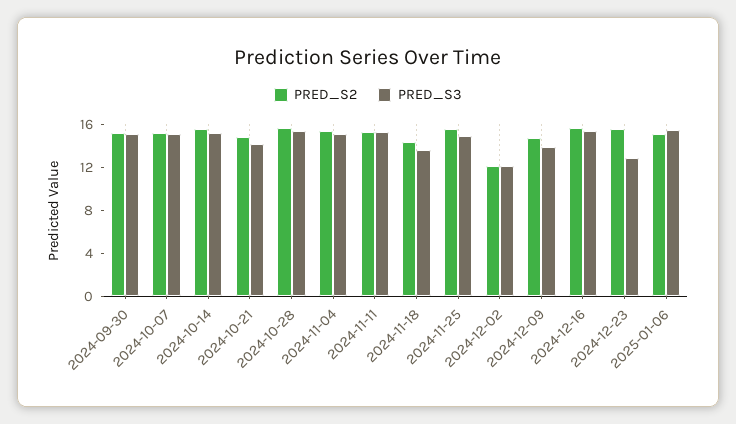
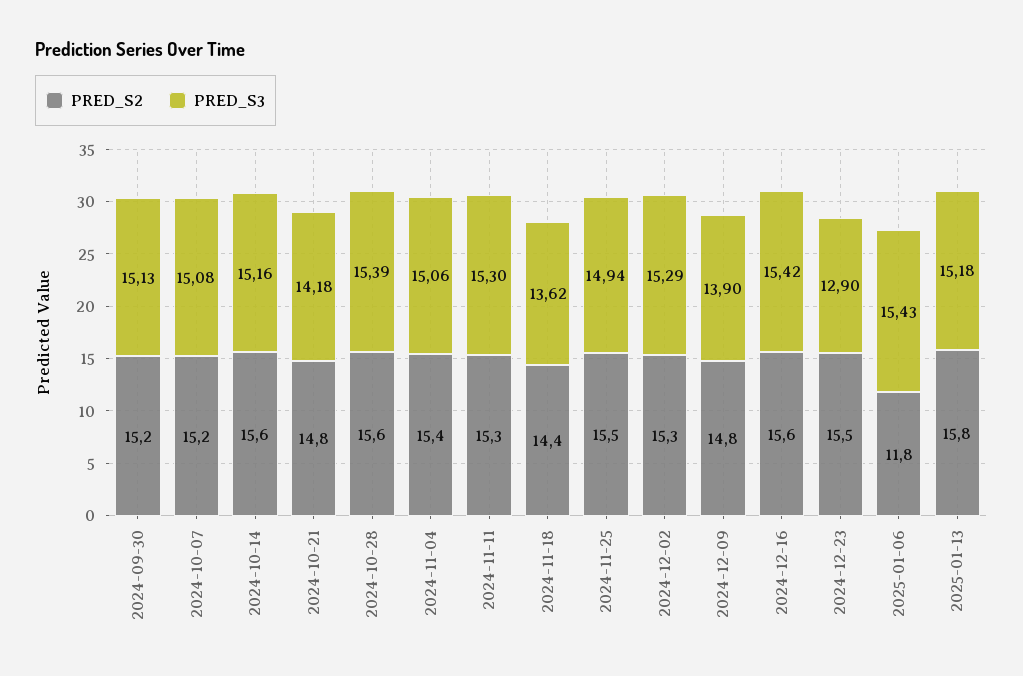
PRED_S2, 2024-12-02: 12 -> 15.3
PRED_S3, 2024-12-02: 12 -> 15.29
PRED_S2, 2025-01-06: 15 -> 11.8
PRED_S2, 2025-01-13: none -> 15.8
PRED_S3, 2025-01-13: none -> 15.18

